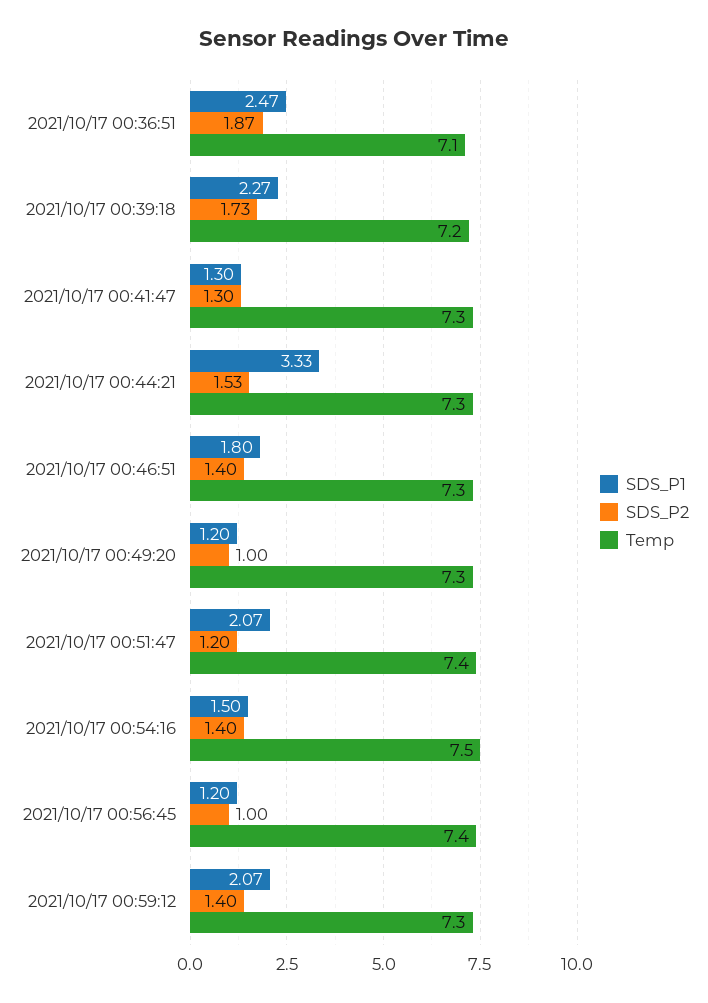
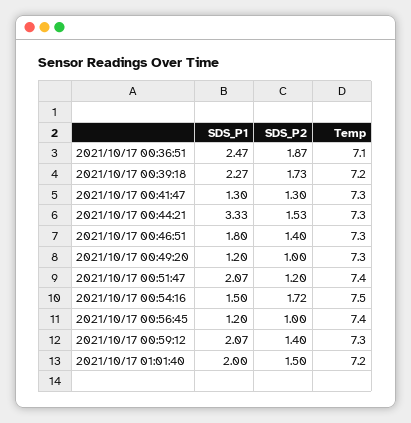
SDS_P2, 2021/10/17 00:54:16: 1.4 -> 1.72
SDS_P1, 2021/10/17 01:01:40: none -> 2
SDS_P2, 2021/10/17 01:01:40: none -> 1.5
Temp, 2021/10/17 01:01:40: none -> 7.2

